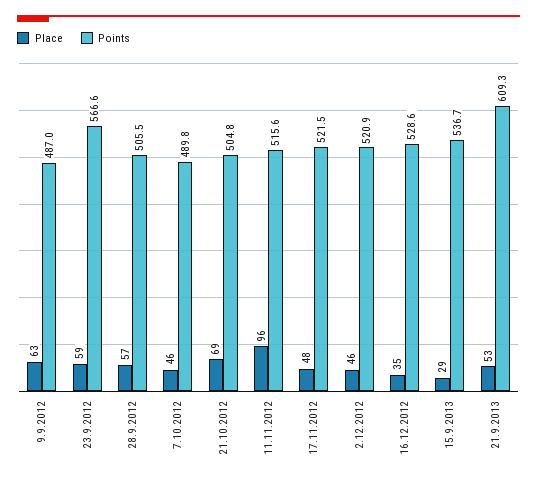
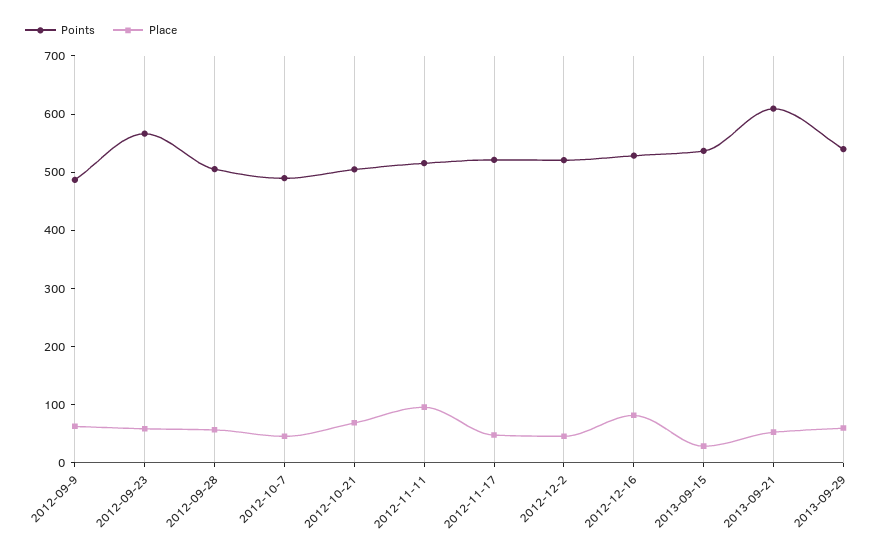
Place, 16.12.2012: 35 -> 80
Points, 2013-09-29: none -> 540
Place, 2013-09-29: none -> 60

